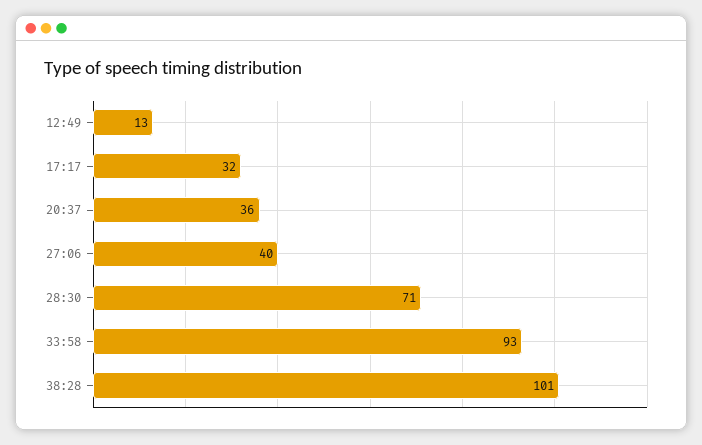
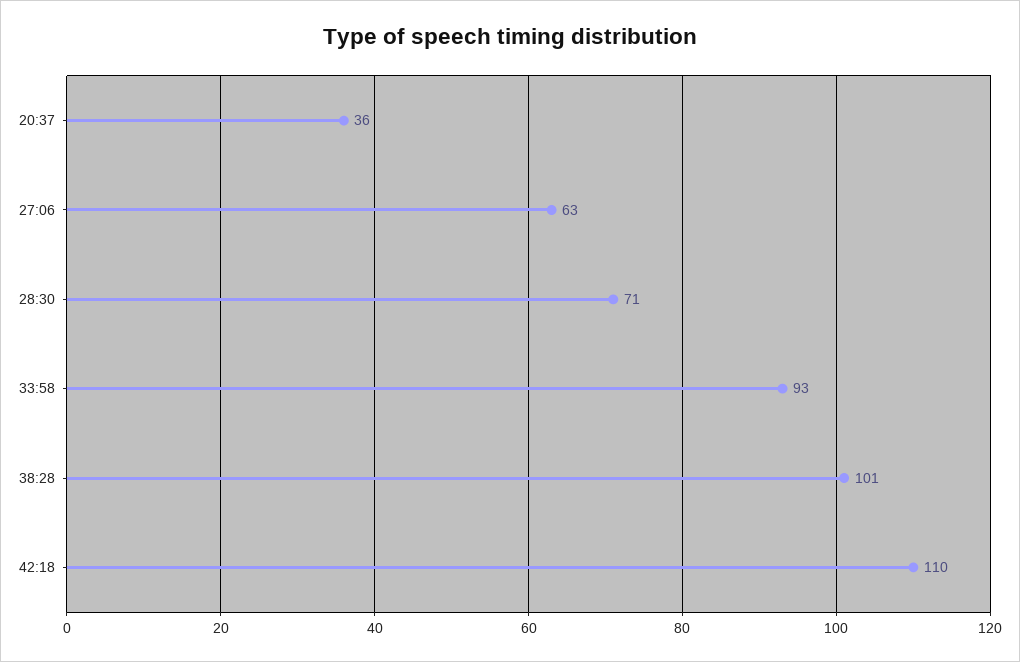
12:49: 13 -> none
17:17: 32 -> none
27:06: 40 -> 63
42:18: none -> 110

